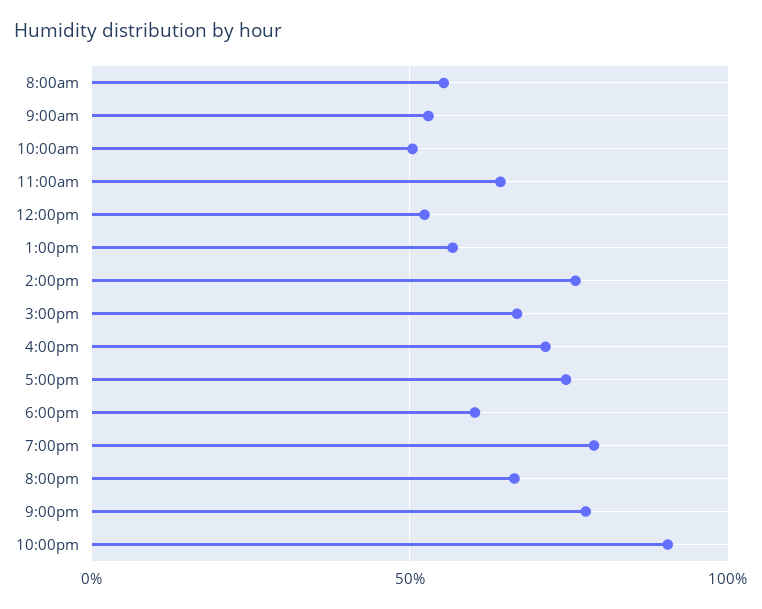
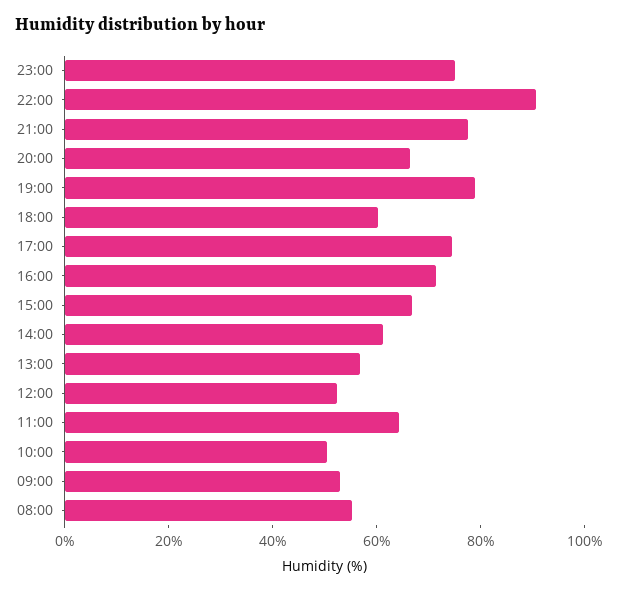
2:00pm: 75 -> 60
23:00: none -> 75

